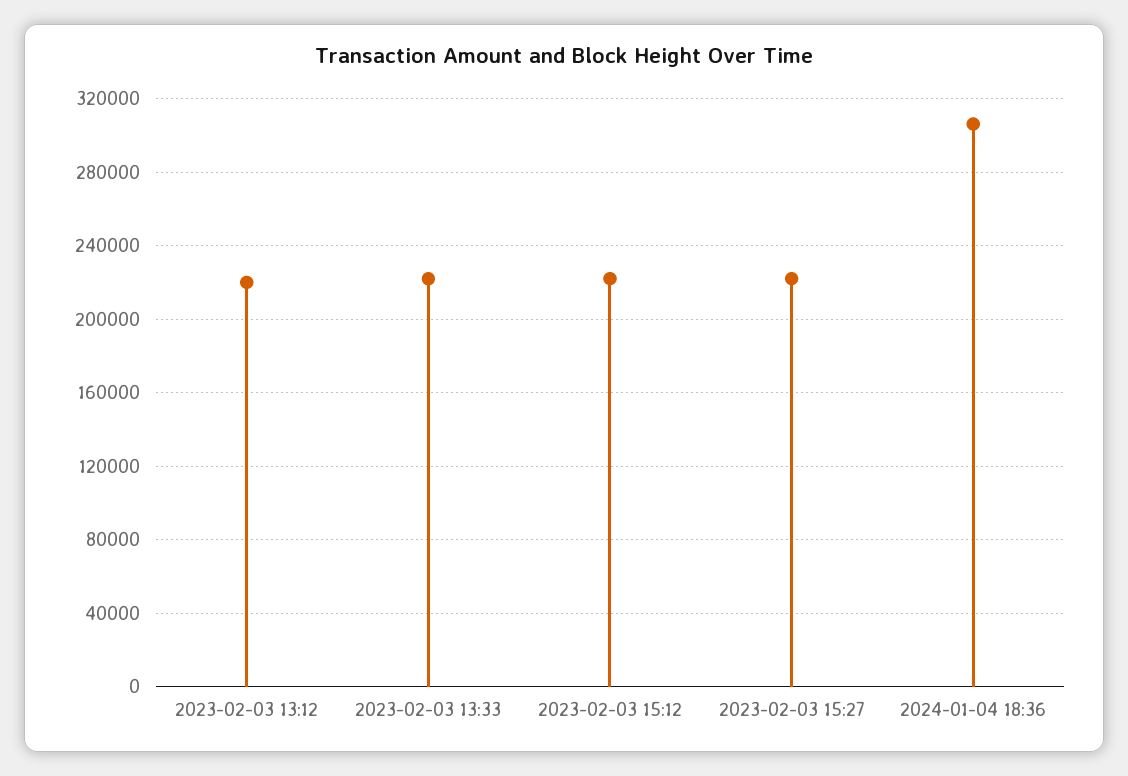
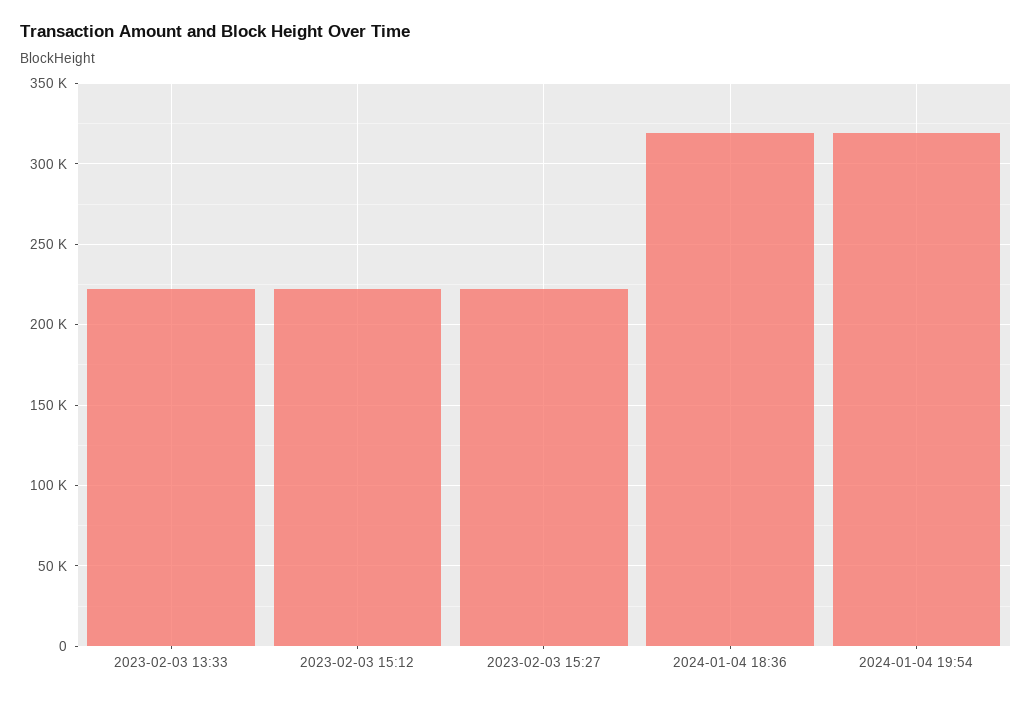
2023-02-03 13:12: 220000 -> none
2024-01-04 18:36: 305000 -> 320000
2024-01-04 19:54: none -> 320000

